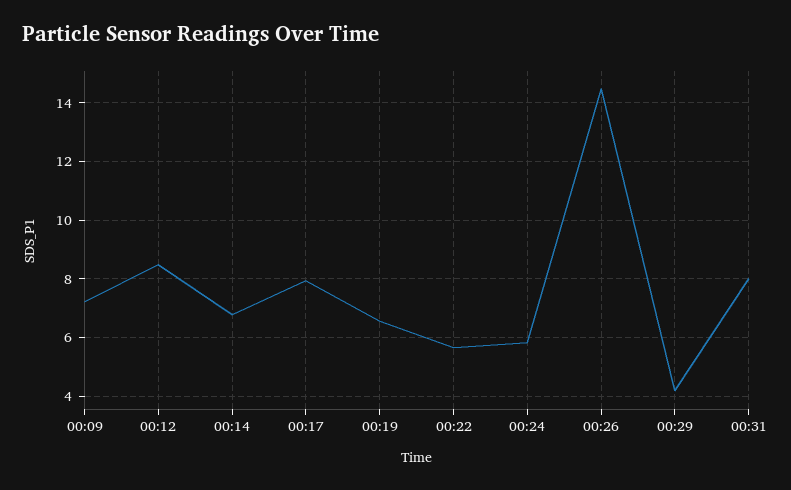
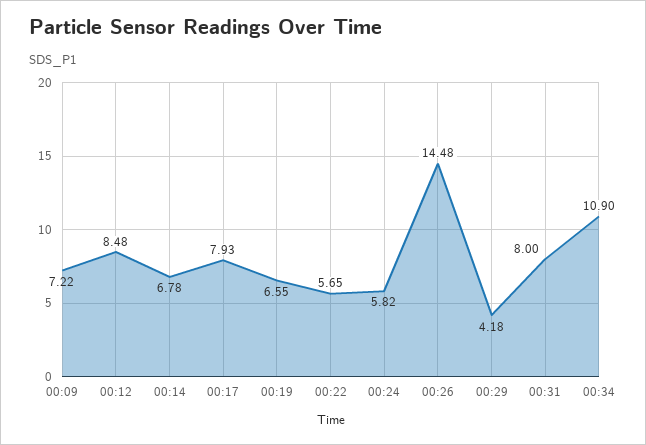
00:34: none -> 10.9

